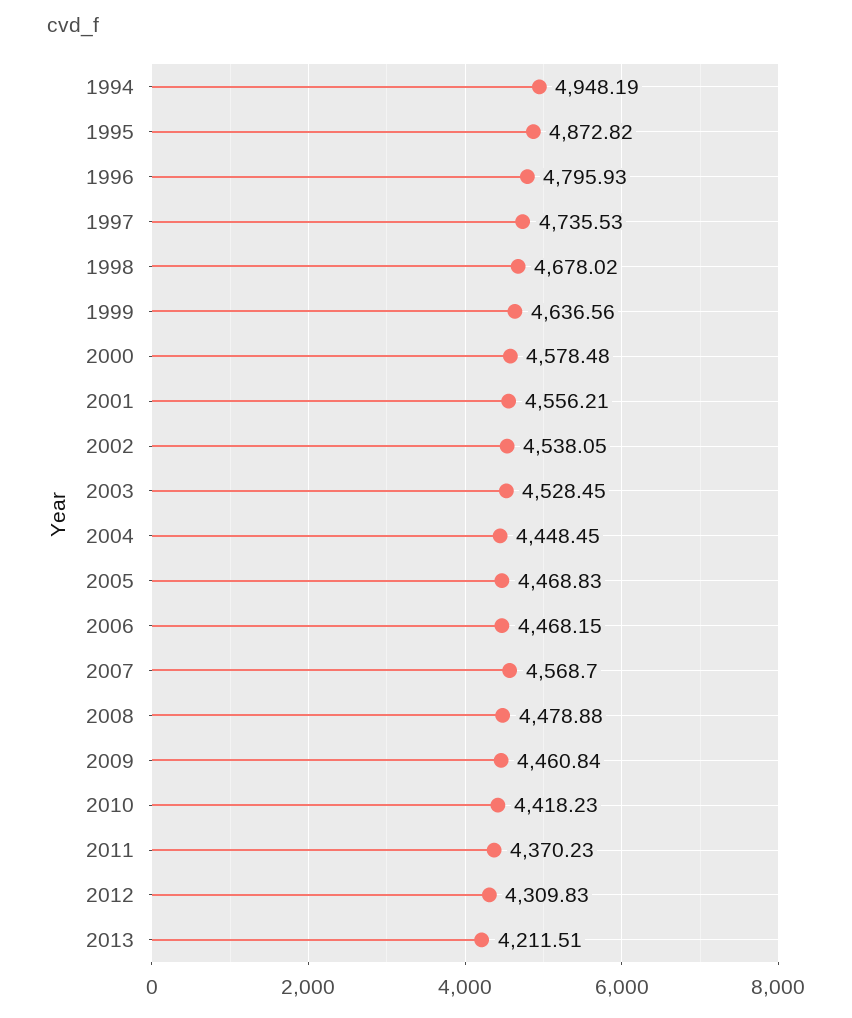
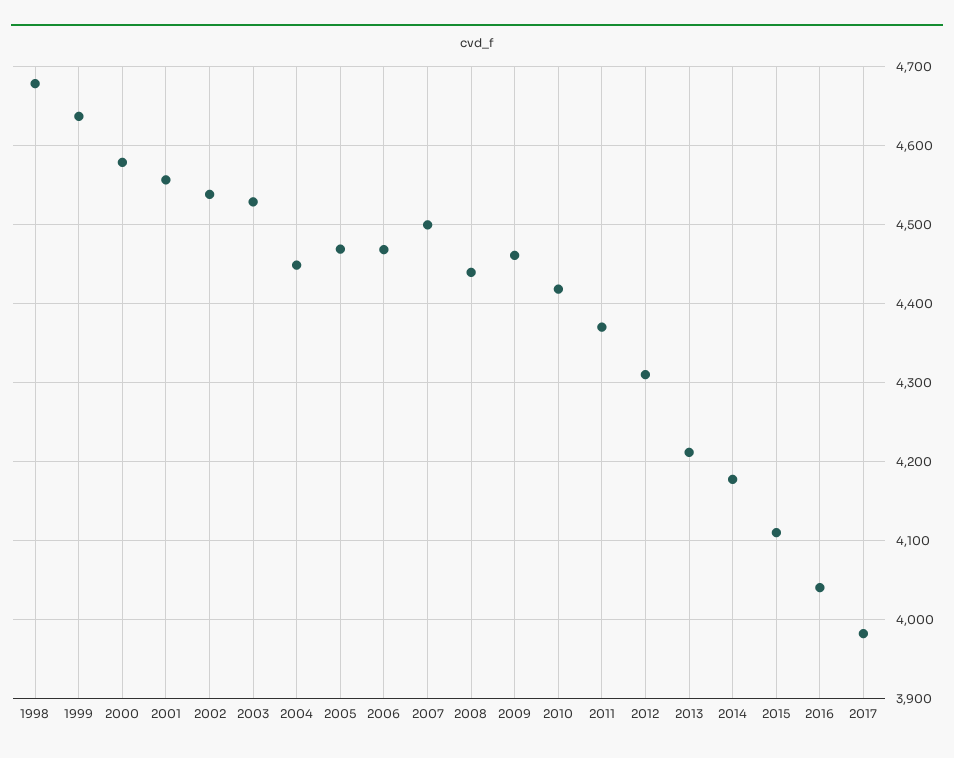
1994: 4948.19 -> none
1995: 4872.82 -> none
1996: 4795.93 -> none
1997: 4735.53 -> none
2007: 4568.7 -> 4500
2008: 4478.88 -> 4440
2014: none -> 4180
2015: none -> 4110
2016: none -> 4040
2017: none -> 3980

